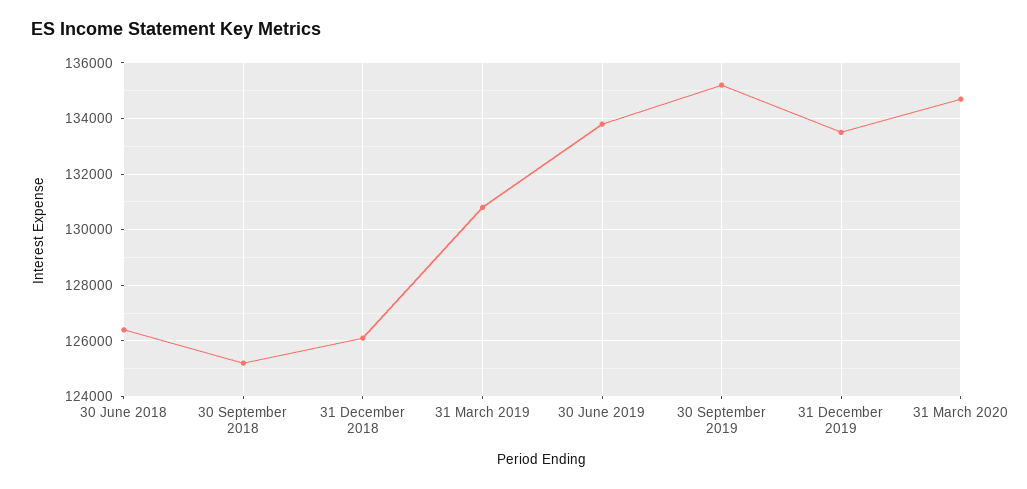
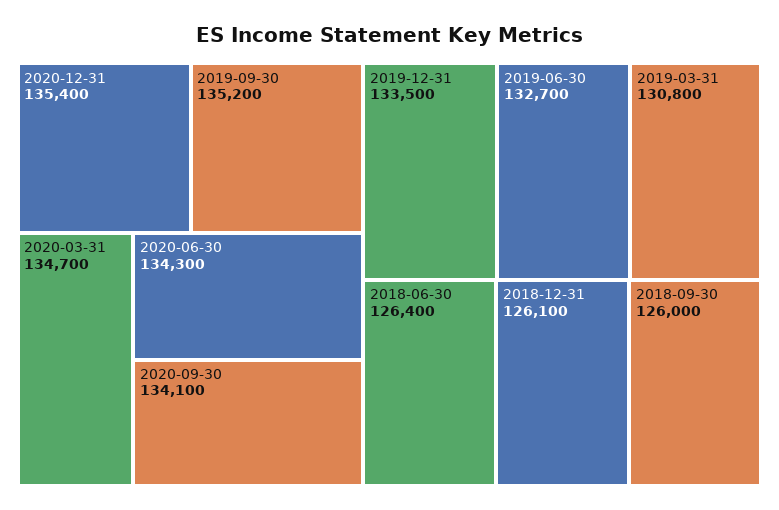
30 September 2018: 125250 -> 126000
30 June 2019: 133750 -> 132700
2020-12-31: none -> 135400
2020-06-30: none -> 134300
2020-09-30: none -> 134100

